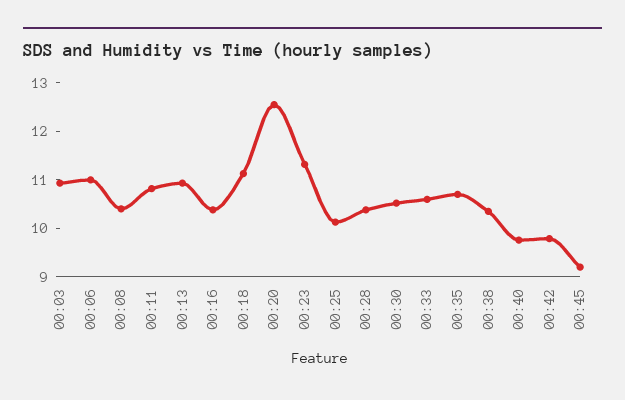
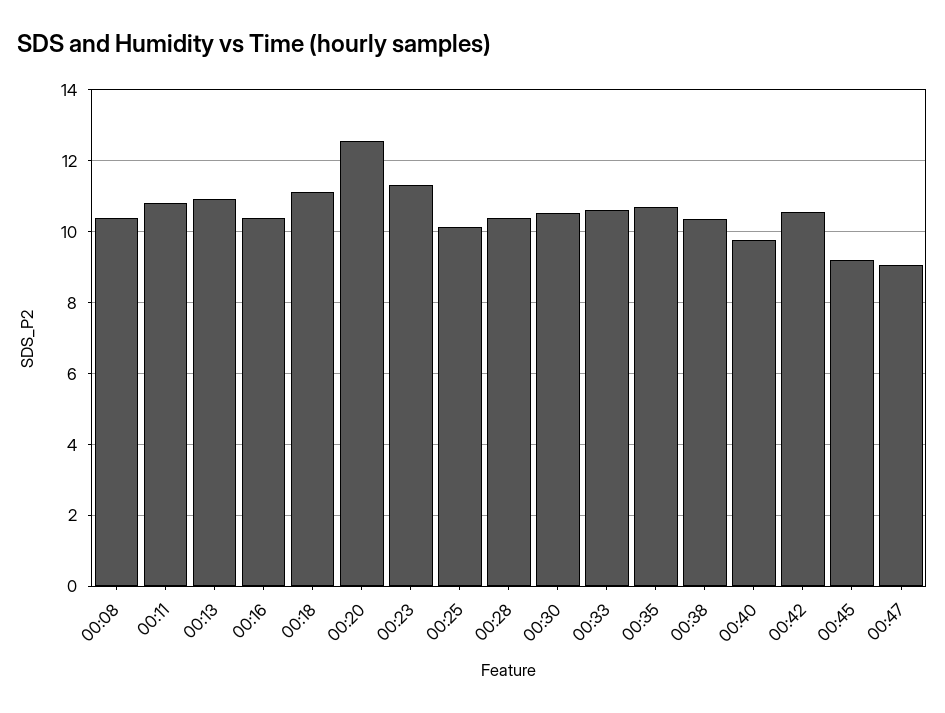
00:03: 11 -> none
00:06: 11 -> none
00:42: 9.8 -> 10.6
00:47: none -> 9

